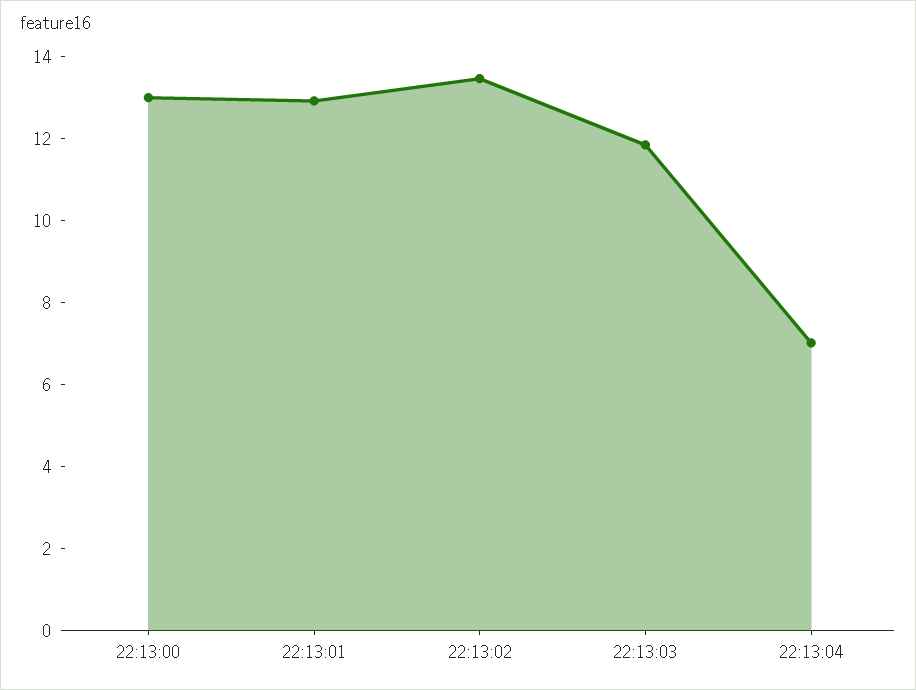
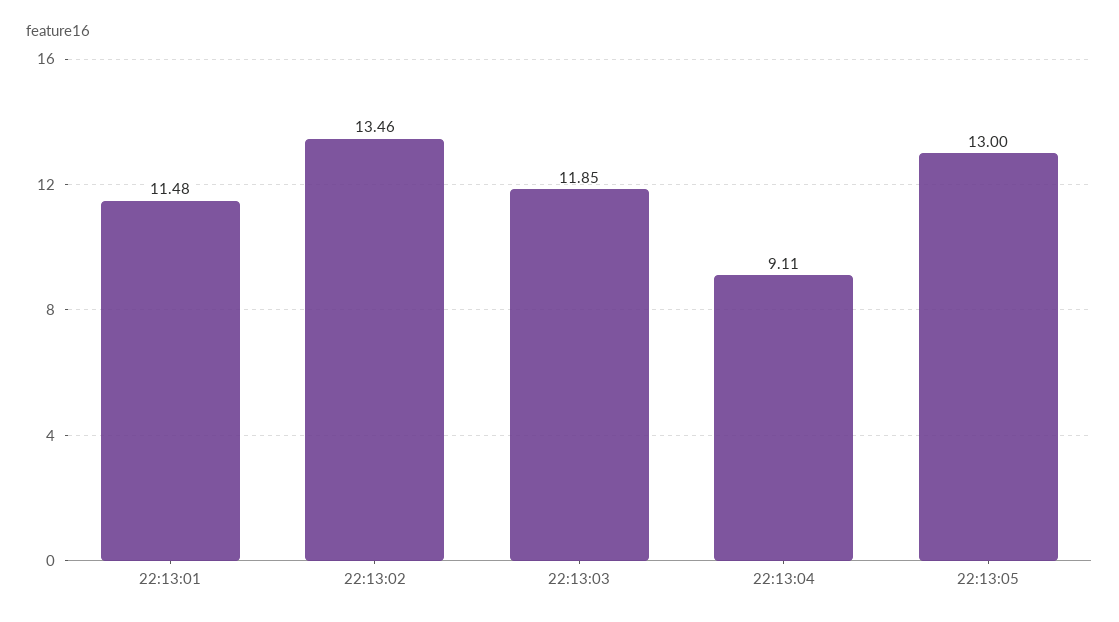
22:13:00: 13 -> none
22:13:01: 13 -> 11.48
22:13:04: 7 -> 9.11
22:13:05: none -> 13

